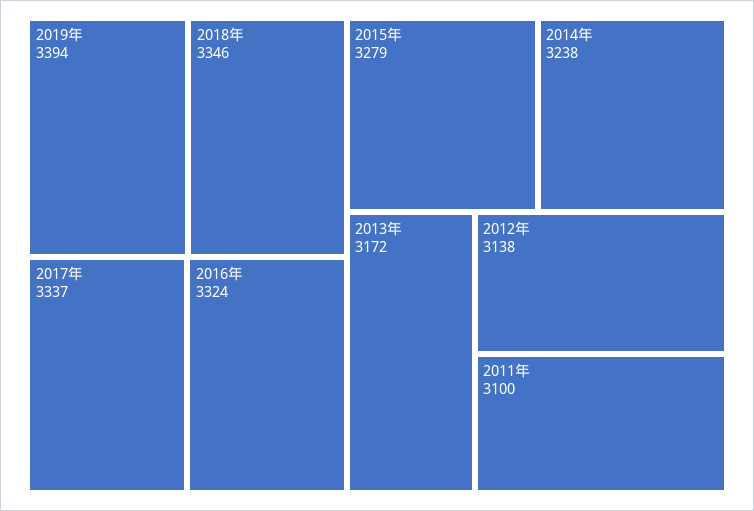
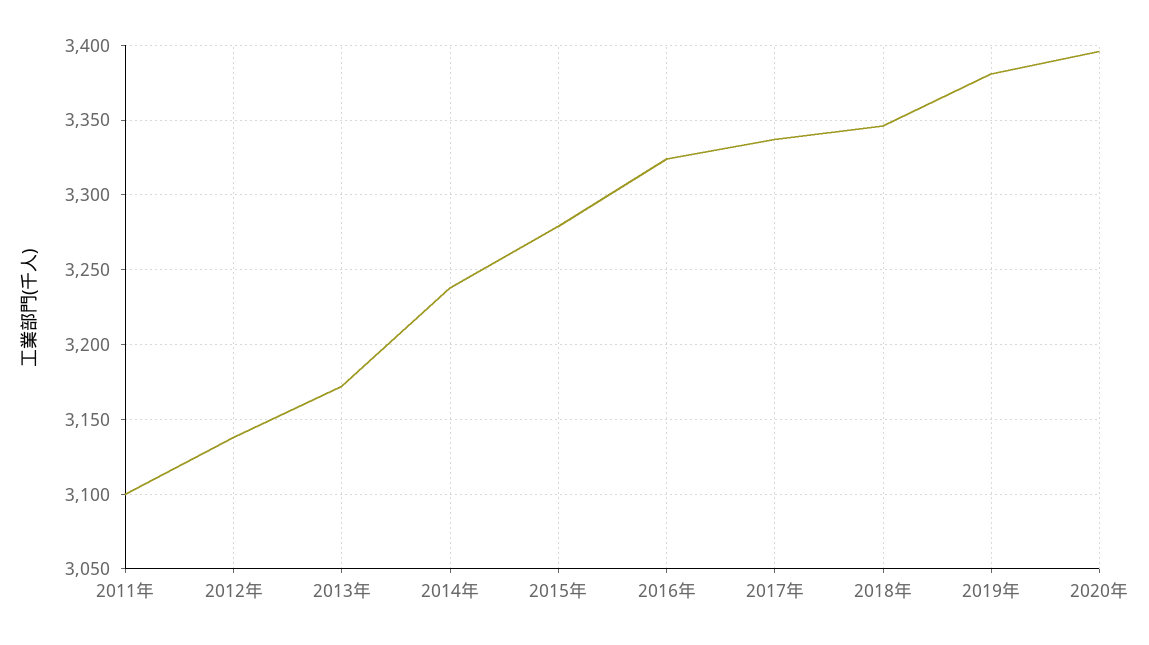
2019年: 3394 -> 3380
2020年: none -> 3395

